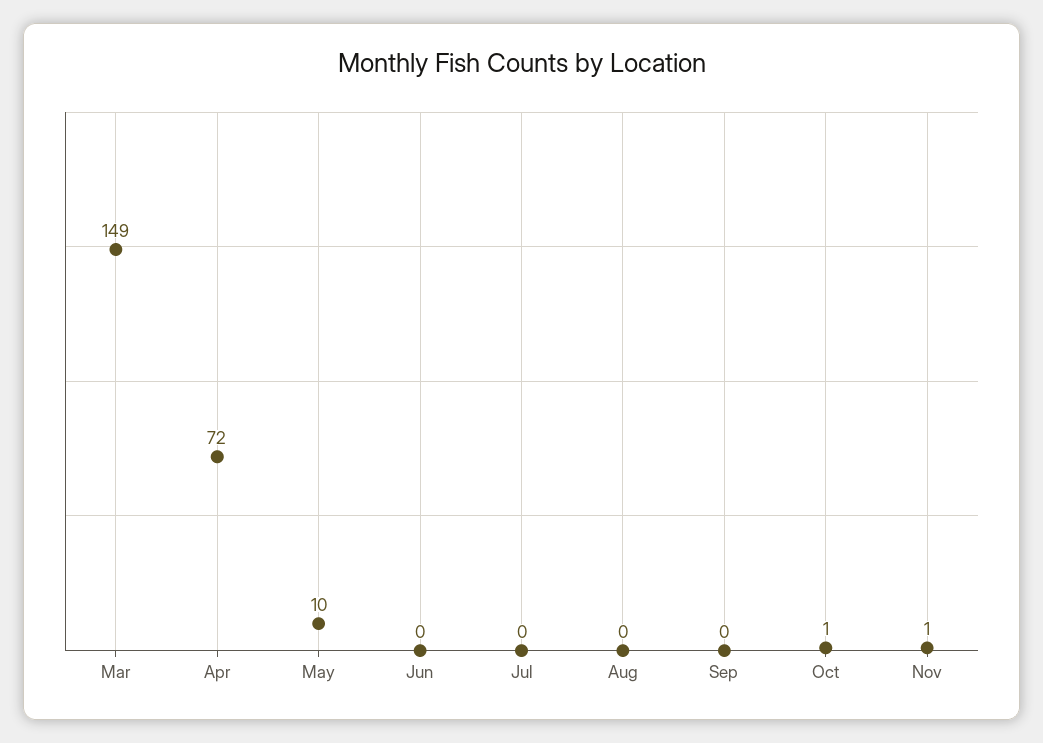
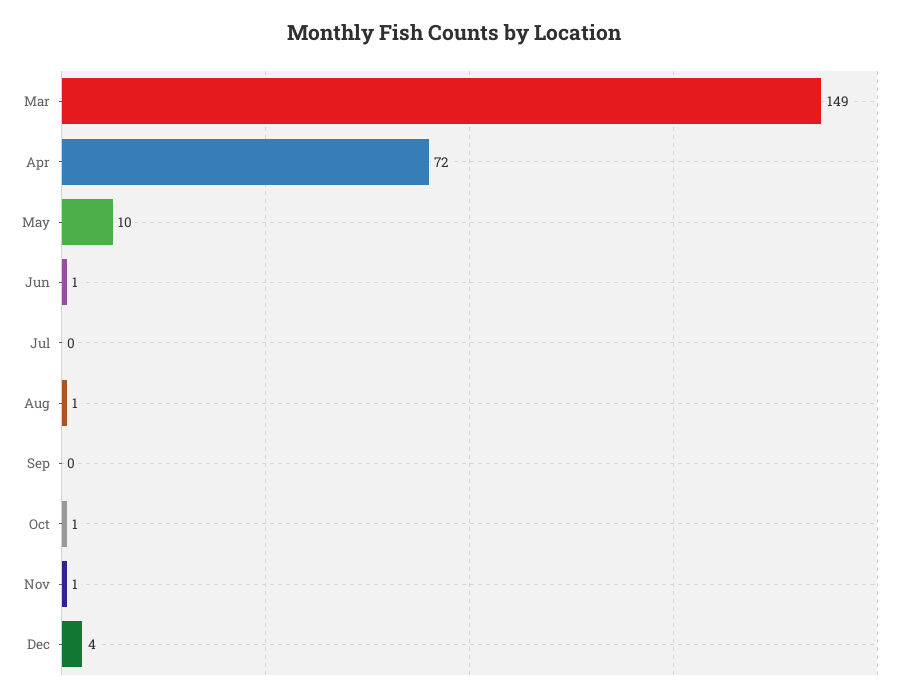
Jun: 0 -> 1
Aug: 0 -> 1
Dec: none -> 4

